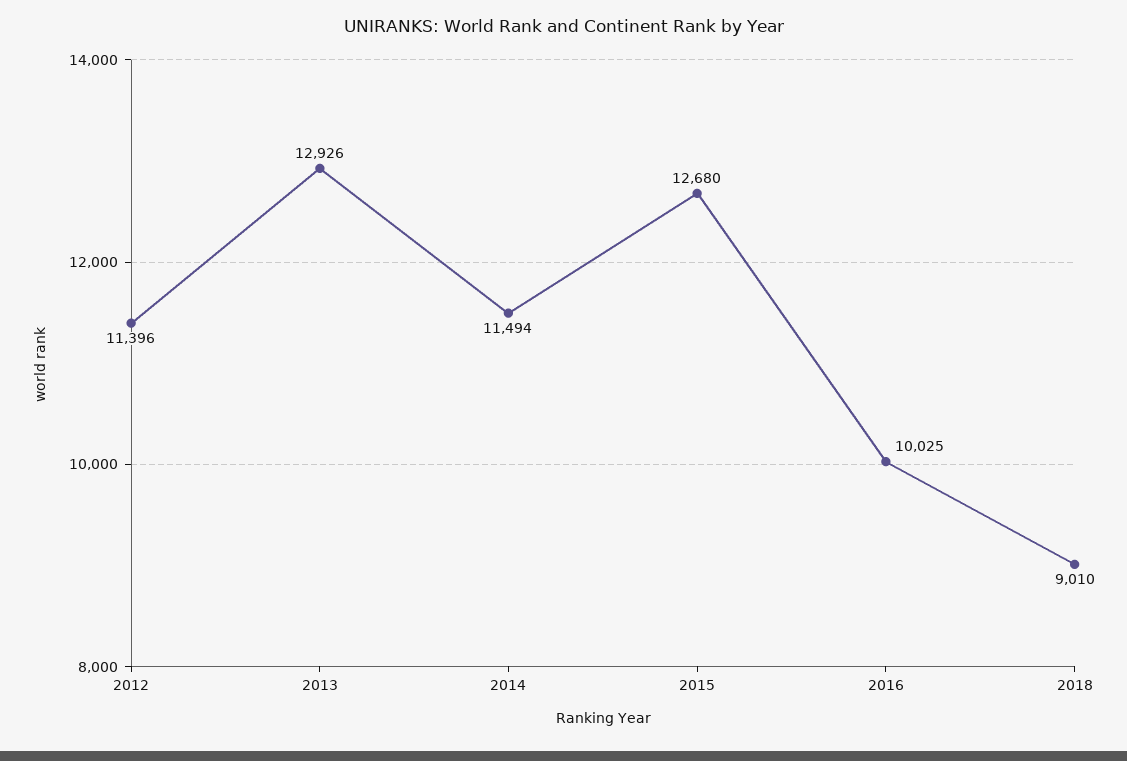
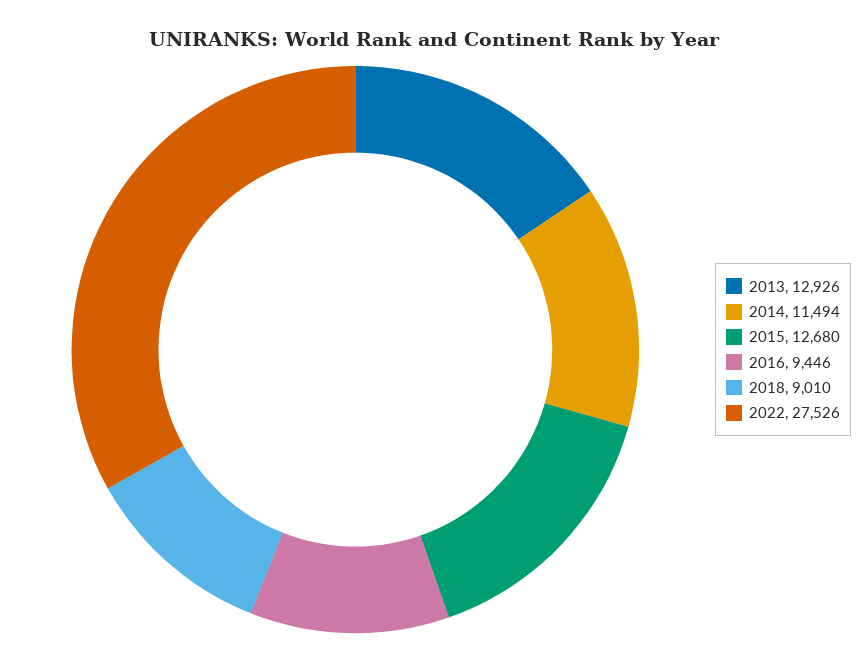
2012: 11396 -> none
2016: 10025 -> 9446
2022: none -> 27526

